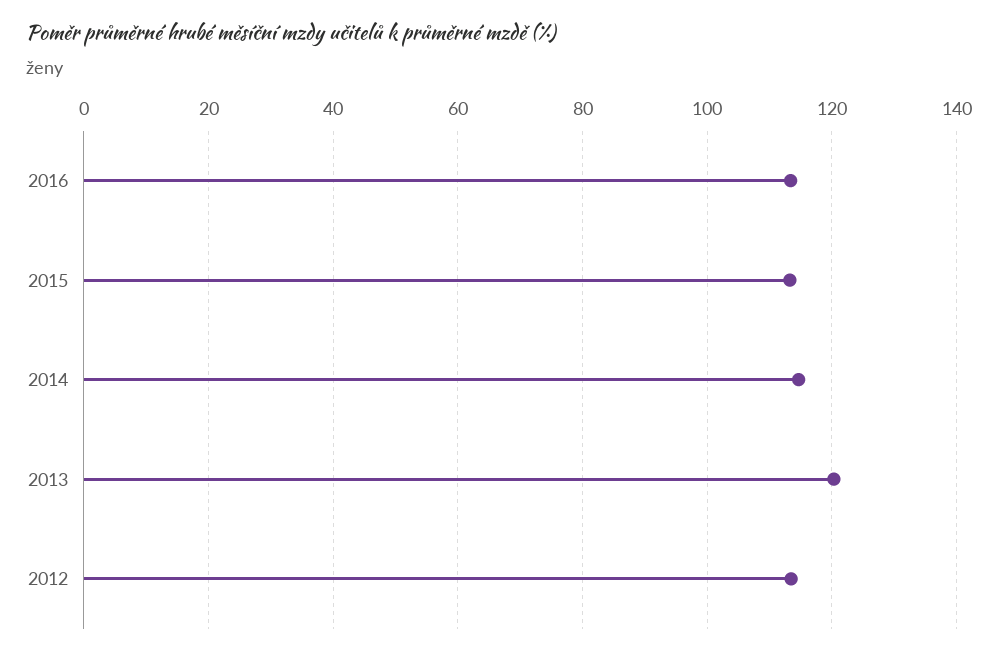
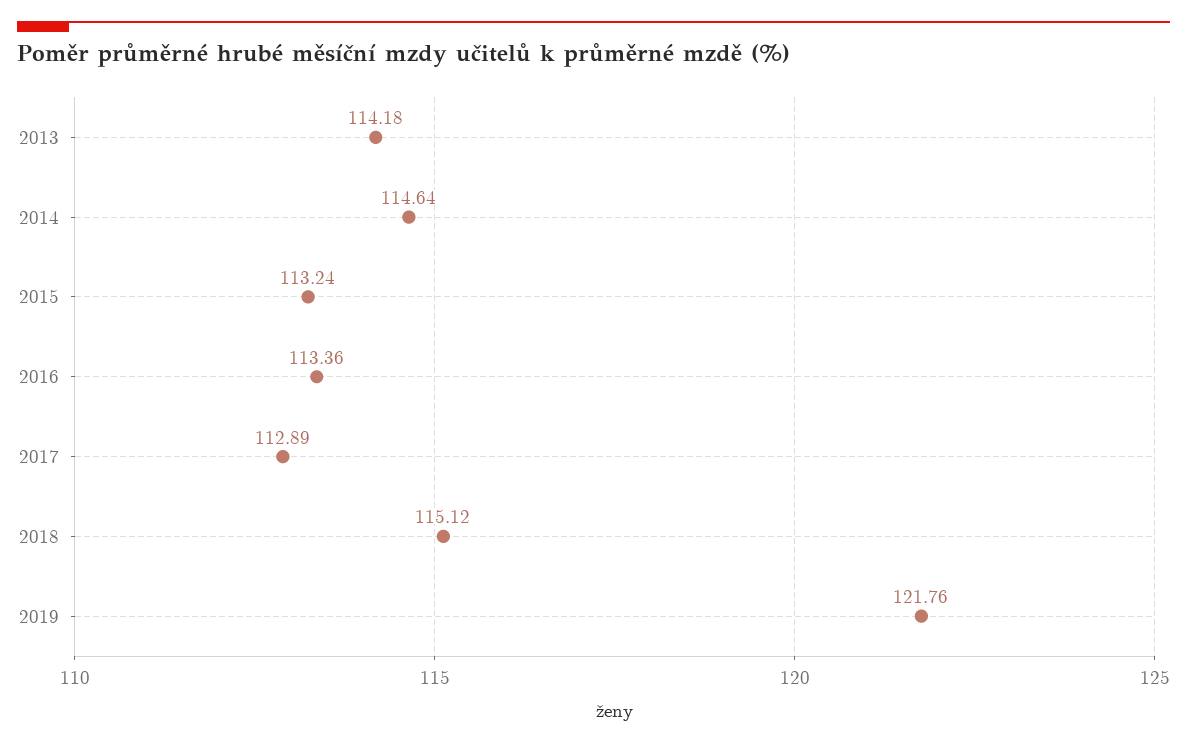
2013: 120 -> 114.18
2012: 114 -> none
2017: none -> 112.89
2018: none -> 115.12
2019: none -> 121.76

